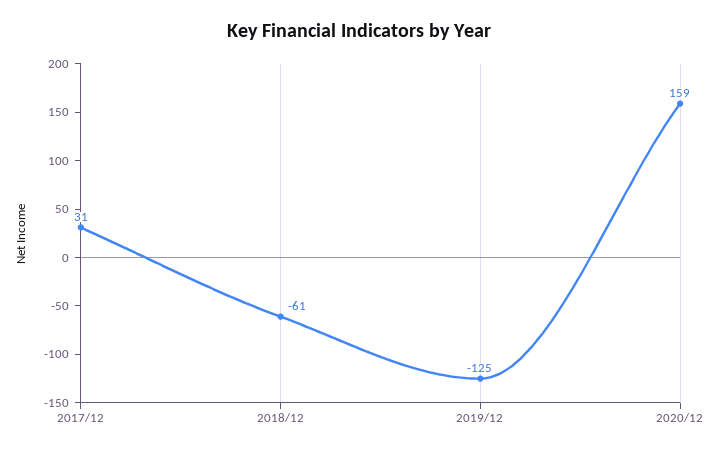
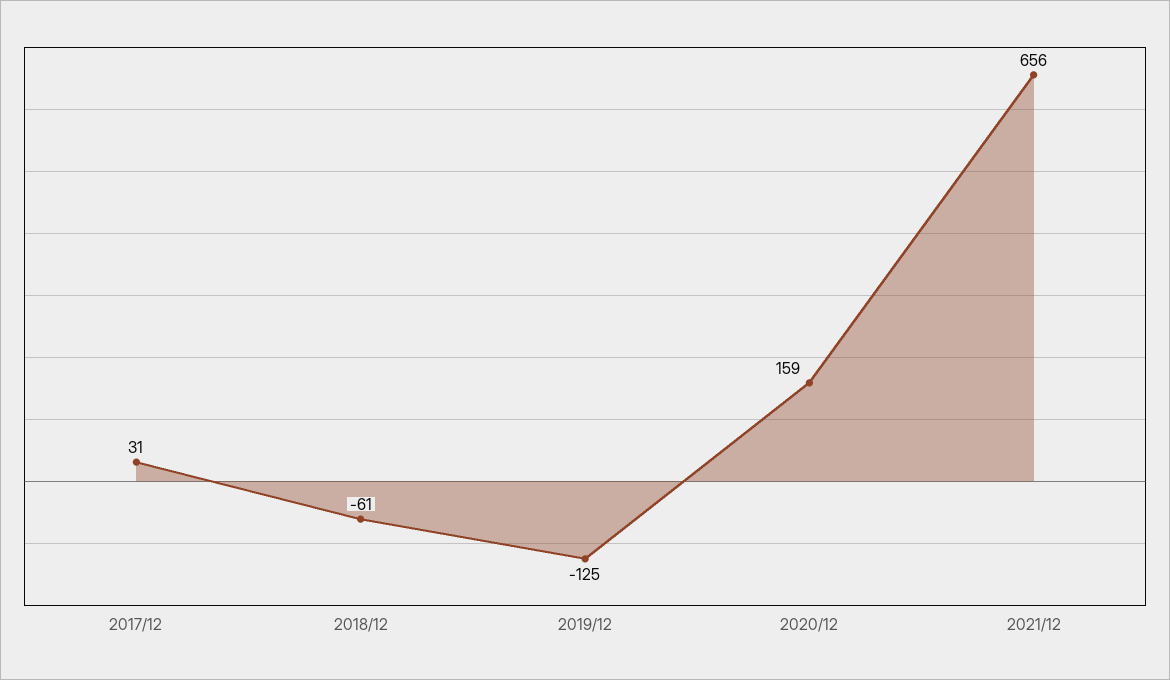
2021/12: none -> 656

